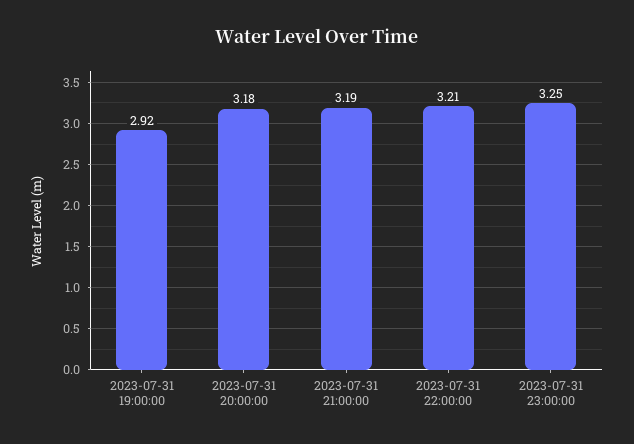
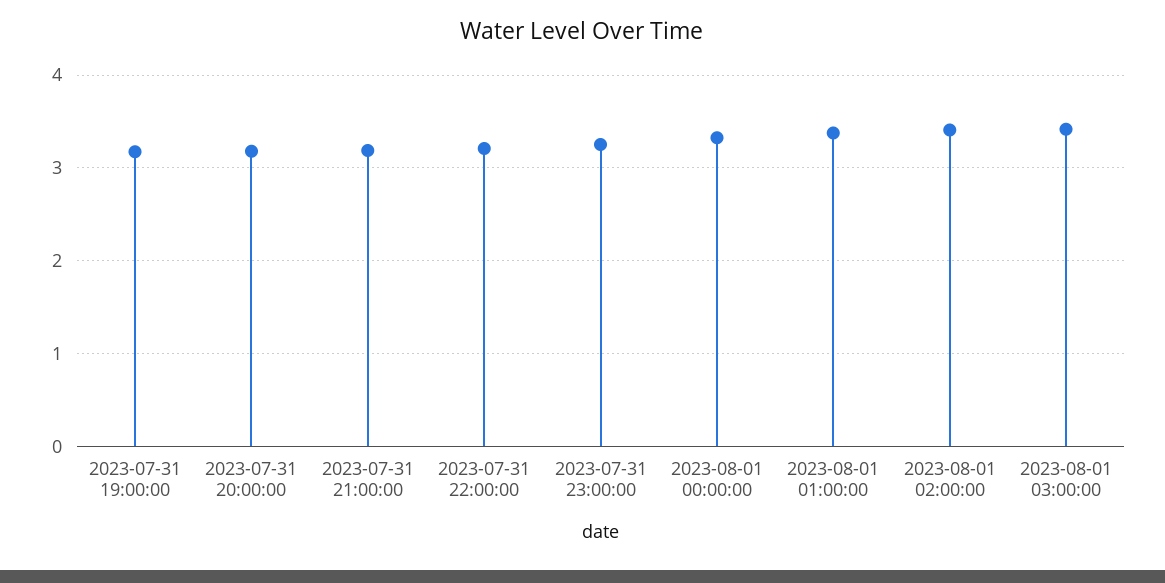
2023-07-31 19:00:00: 2.92 -> 3.2
2023-08-01 00:00:00: none -> 3.3
2023-08-01 01:00:00: none -> 3.4
2023-08-01 02:00:00: none -> 3.4
2023-08-01 03:00:00: none -> 3.4

